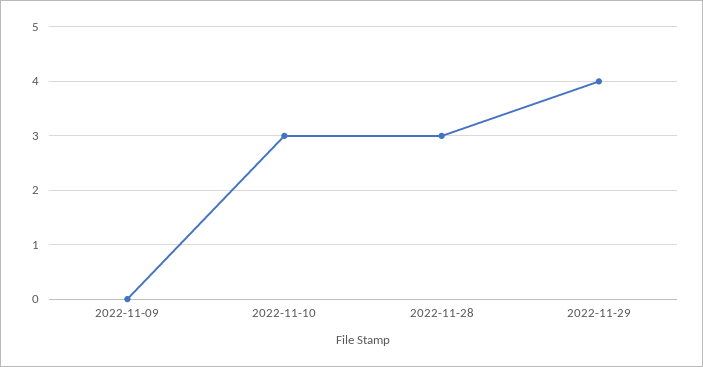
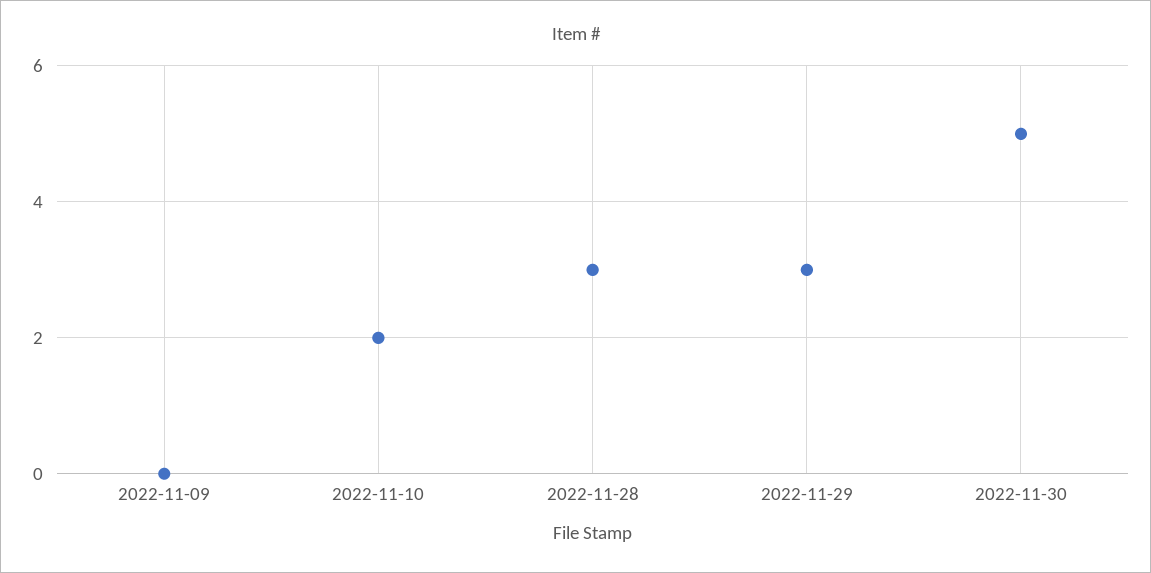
2022-11-10: 3 -> 2
2022-11-29: 4 -> 3
2022-11-30: none -> 5

